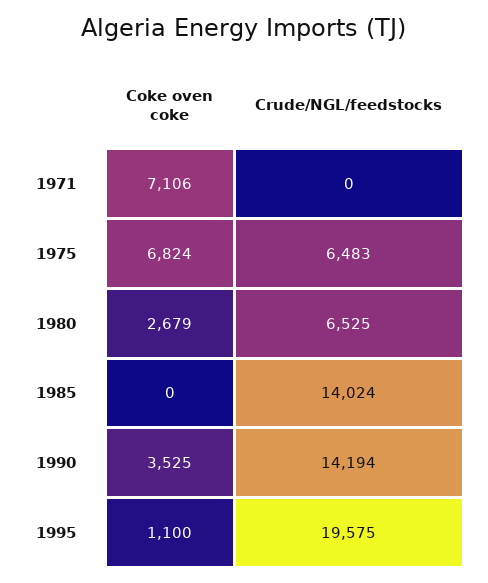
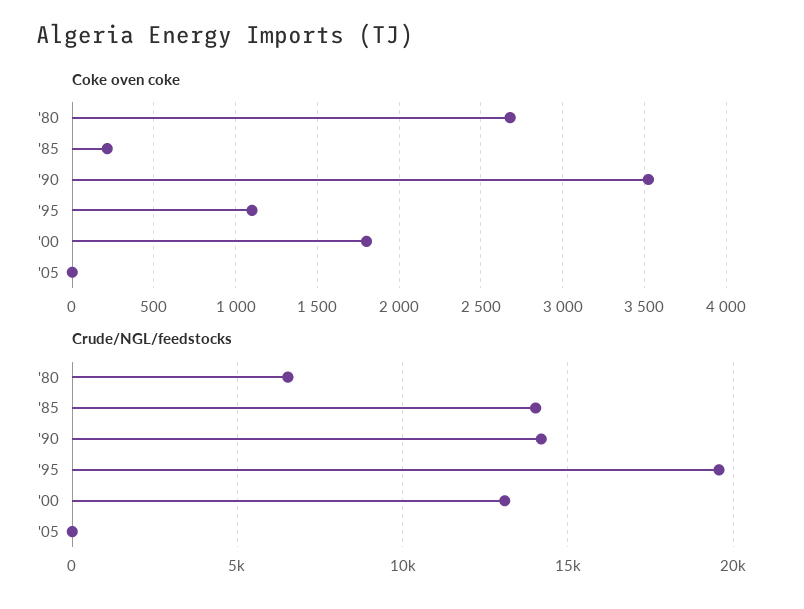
Coke oven coke, 1971: 7106 -> none
Crude/NGL/feedstocks, 1971: 0 -> none
Coke oven coke, 1975: 6824 -> none
Crude/NGL/feedstocks, 1975: 6483 -> none
Coke oven coke, 1985: 0 -> 200
Coke oven coke, '00: none -> 1800
Coke oven coke, '05: none -> 0
Crude/NGL/feedstocks, '00: none -> 13000
Crude/NGL/feedstocks, '05: none -> 0

